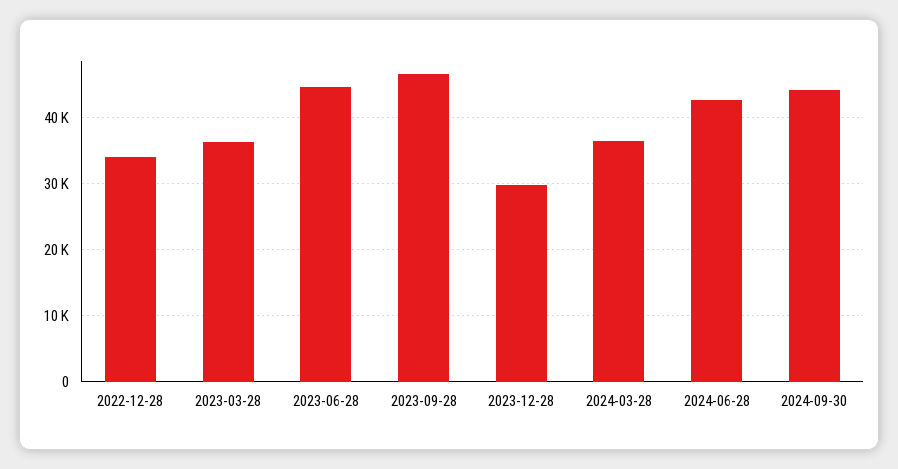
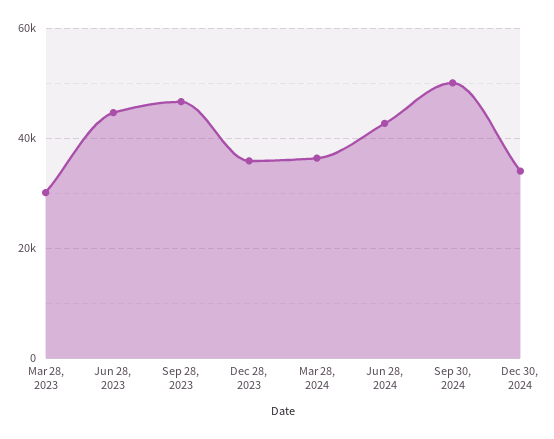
2022-12-28: 34000 -> none
2023-03-28: 36000 -> 30000
2023-12-28: 30000 -> 36000
2024-09-30: 44000 -> 50000
Dec 30, 2024: none -> 34000

